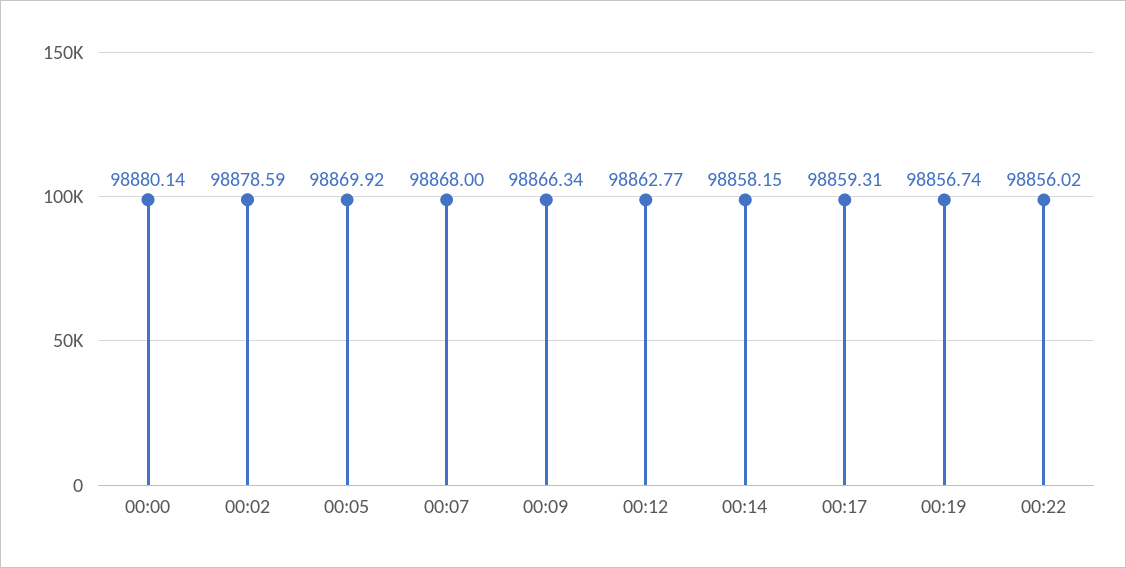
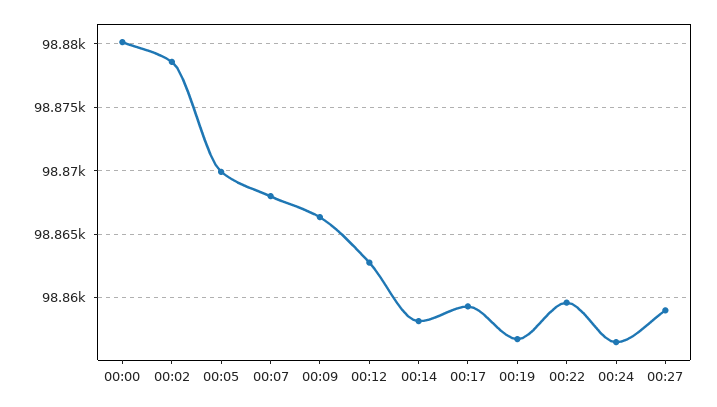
00:22: 98856.02 -> 98859.5
00:24: none -> 98856.5
00:27: none -> 98859

